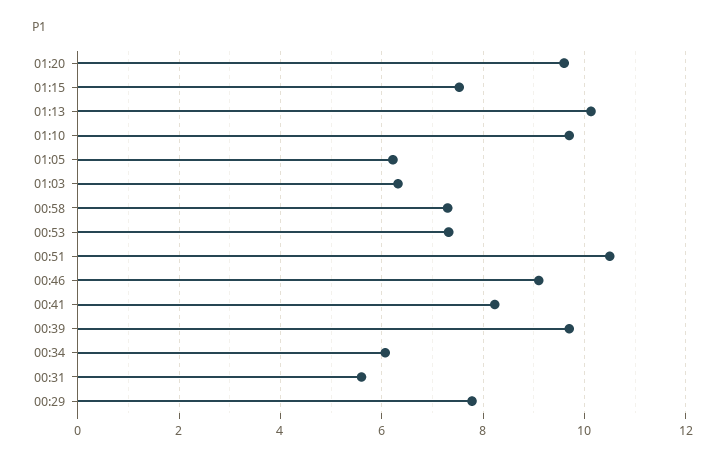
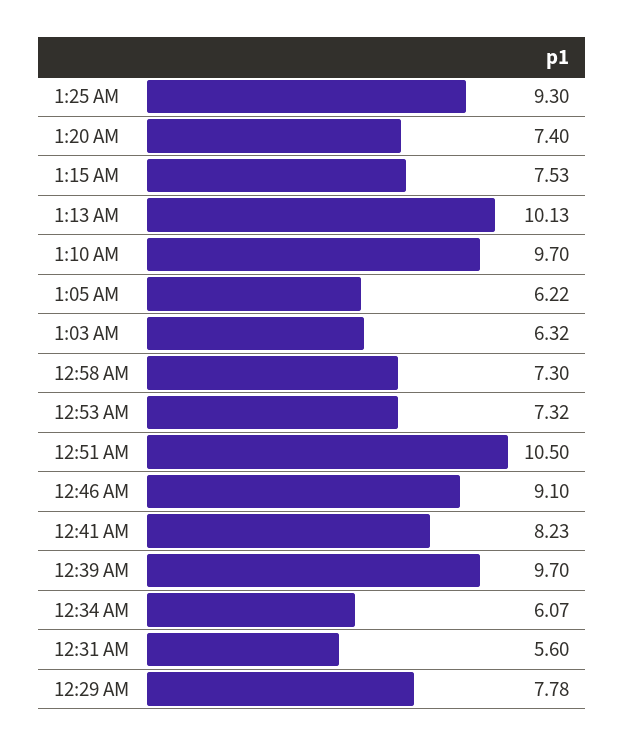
01:20: 9.6 -> 7.4
1:25 AM: none -> 9.3

